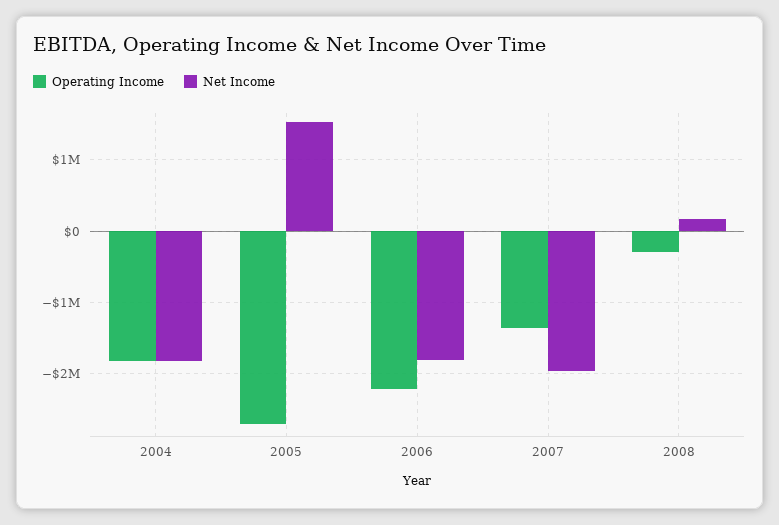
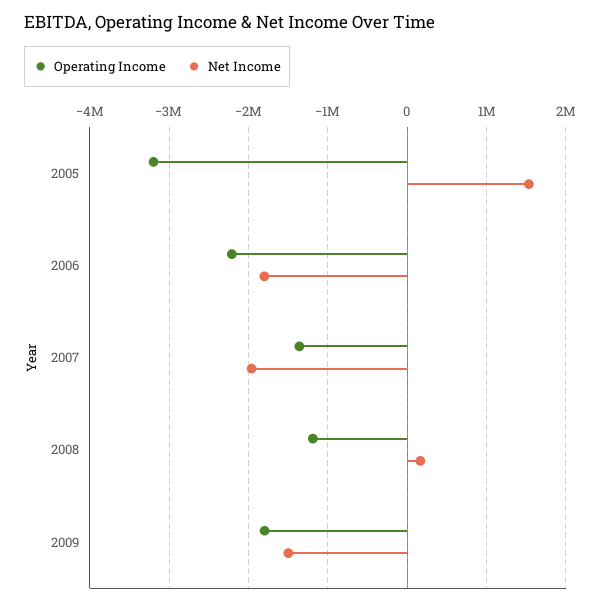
Operating Income, 2004: -1800000 -> none
Net Income, 2004: -1800000 -> none
Operating Income, 2005: -2700000 -> -3200000
Operating Income, 2008: -300000 -> -1200000
Operating Income, 2009: none -> -1800000
Net Income, 2009: none -> -1500000

